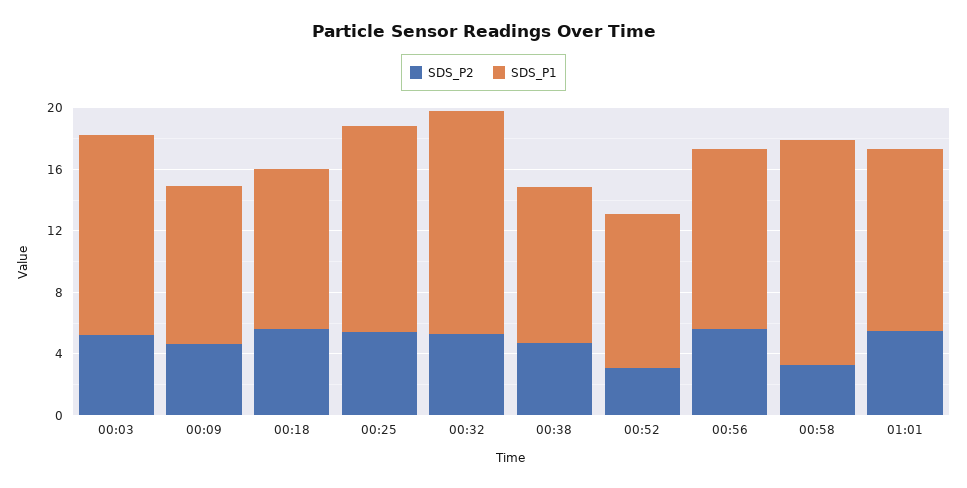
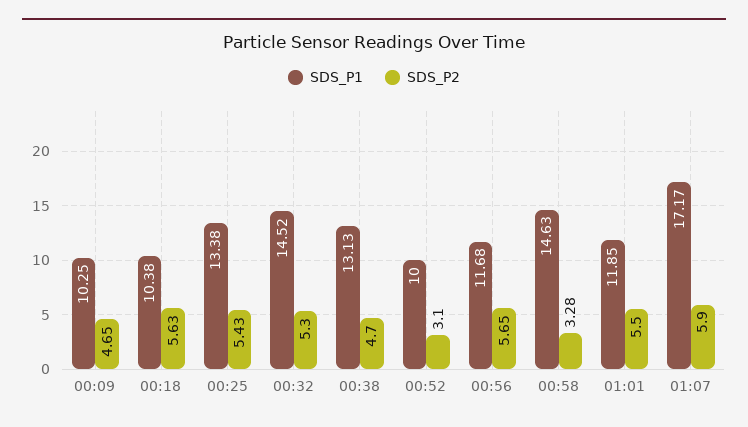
SDS_P2, 00:03: 5 -> none
SDS_P1, 00:03: 13 -> none
SDS_P1, 00:38: 10 -> 13.13
SDS_P1, 01:07: none -> 17.17
SDS_P2, 01:07: none -> 5.9

